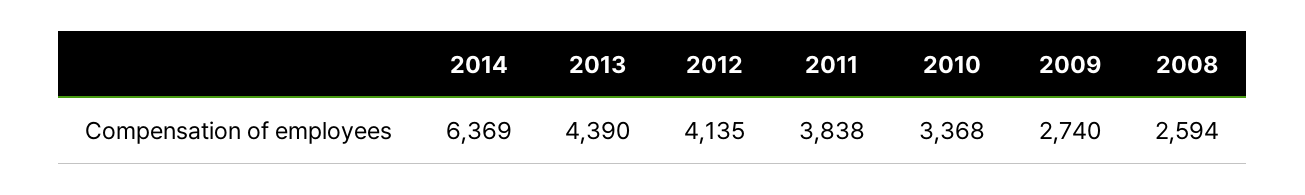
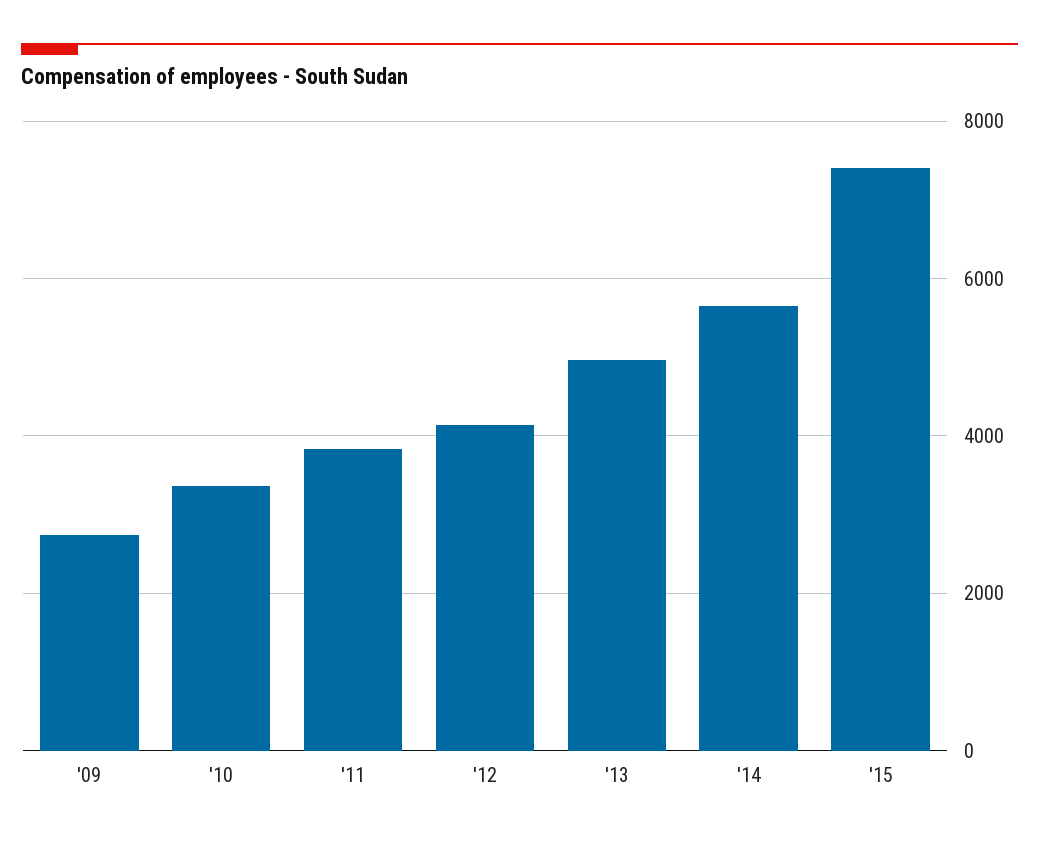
2014: 6369 -> 5600
2013: 4390 -> 5000
2008: 2594 -> none
'15: none -> 7400

